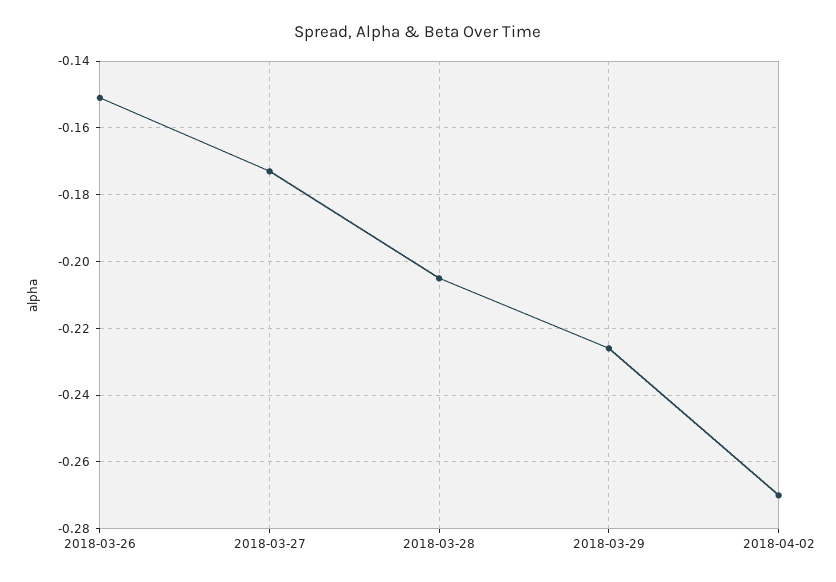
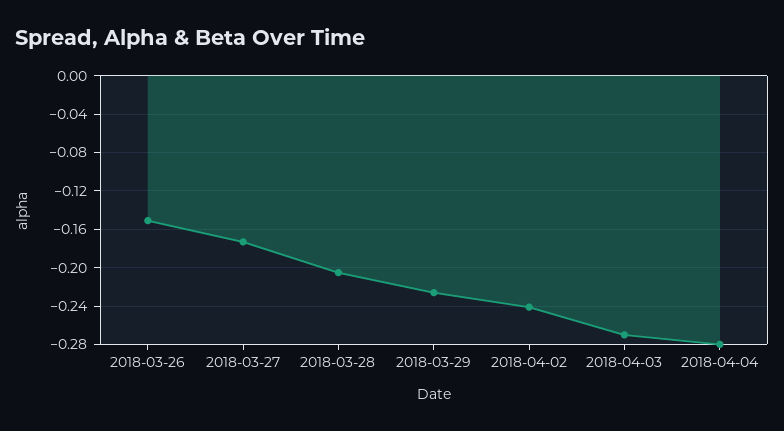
2018-04-02: -0.27 -> -0.24
2018-04-03: none -> -0.27
2018-04-04: none -> -0.28

